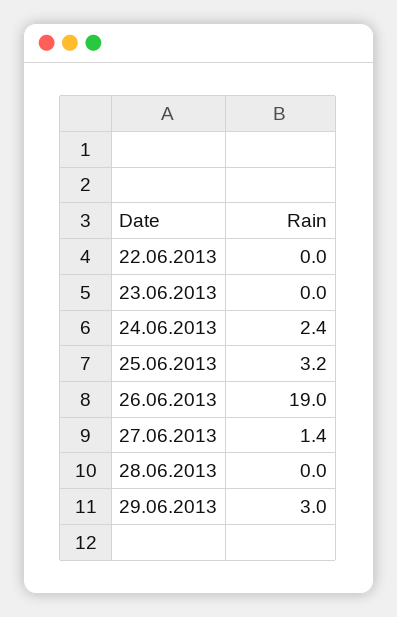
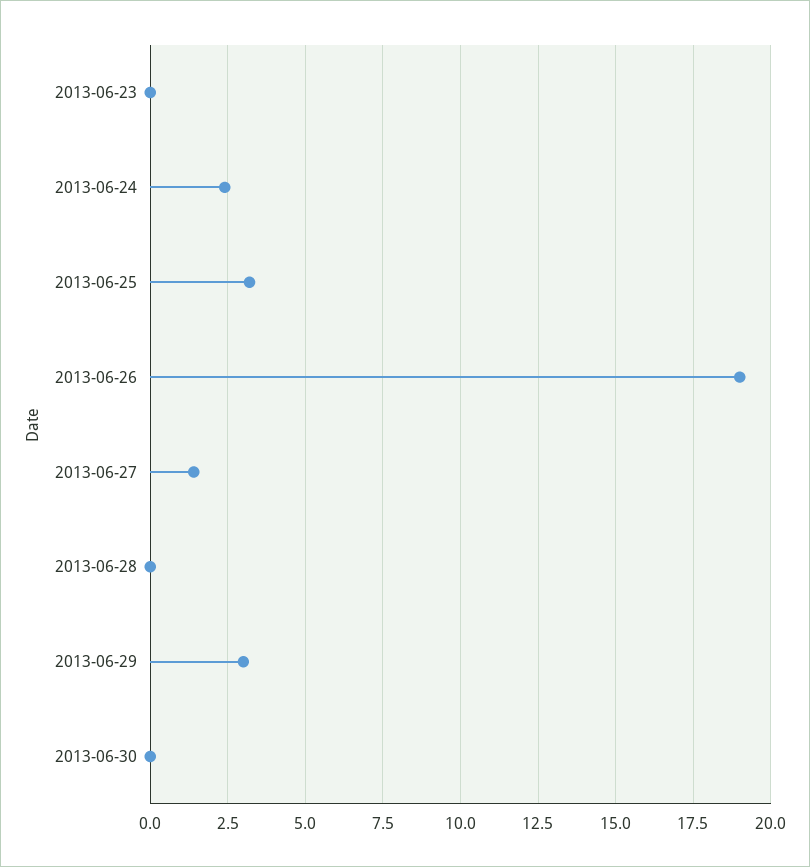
22.06.2013: 0 -> none
2013-06-30: none -> 0

